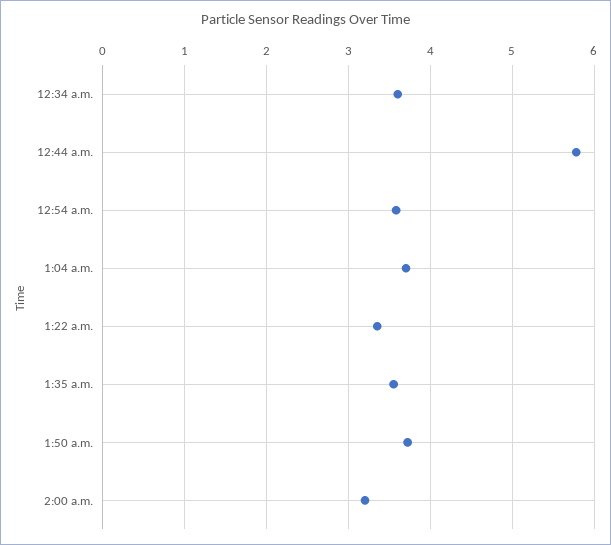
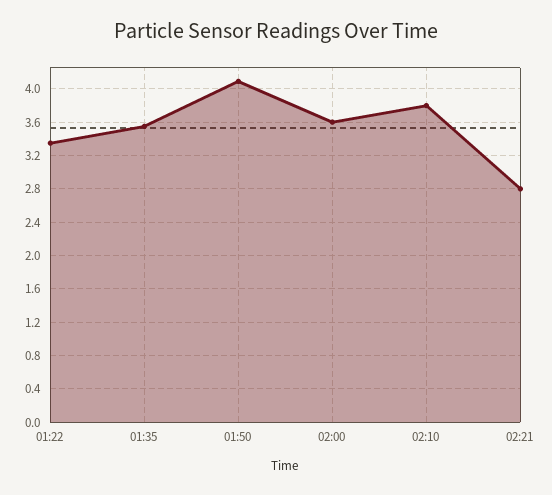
12:34 a.m.: 3.6 -> none
12:44 a.m.: 5.8 -> none
12:54 a.m.: 3.6 -> none
1:04 a.m.: 3.7 -> none
1:50 a.m.: 3.7 -> 4.1
2:00 a.m.: 3.2 -> 3.6
02:10: none -> 3.8
02:21: none -> 2.8

